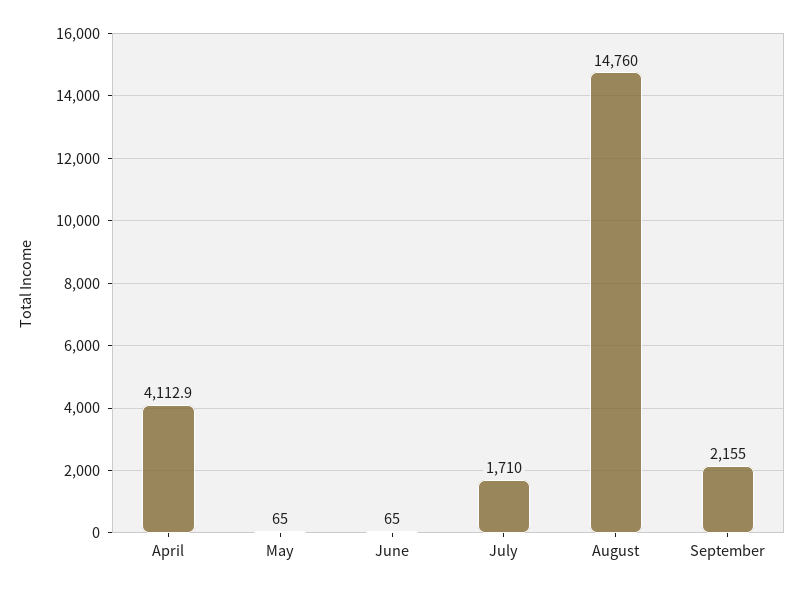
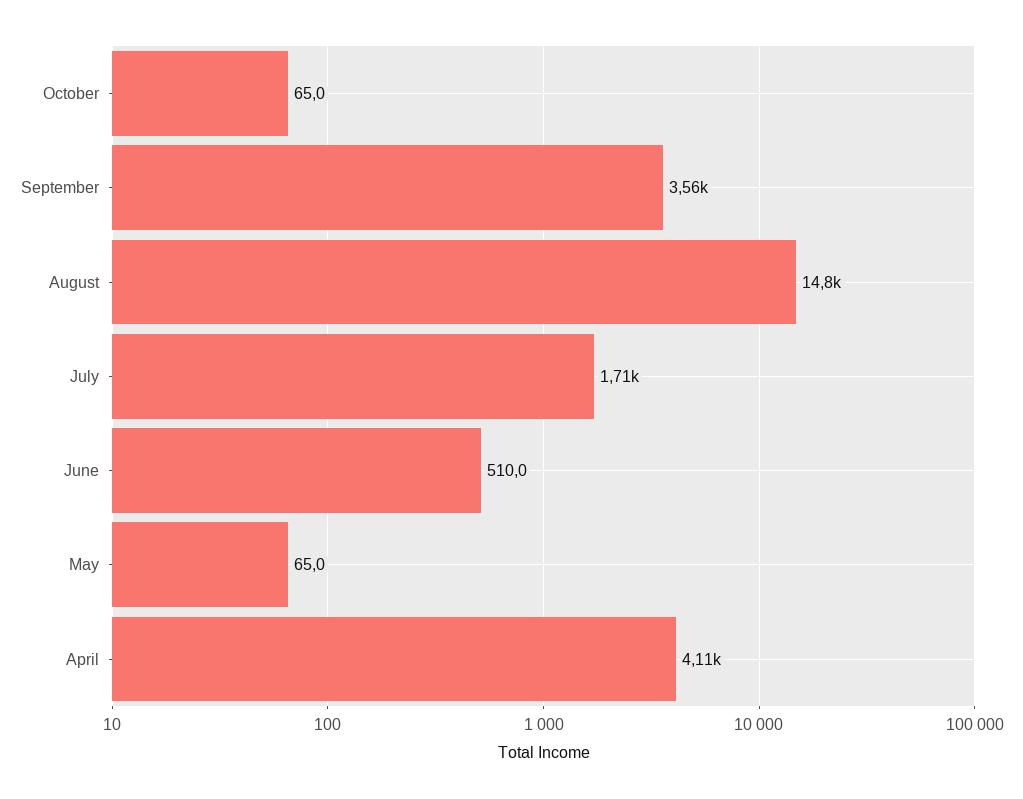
June: 65 -> 510
September: 2155 -> 3560
October: none -> 65

